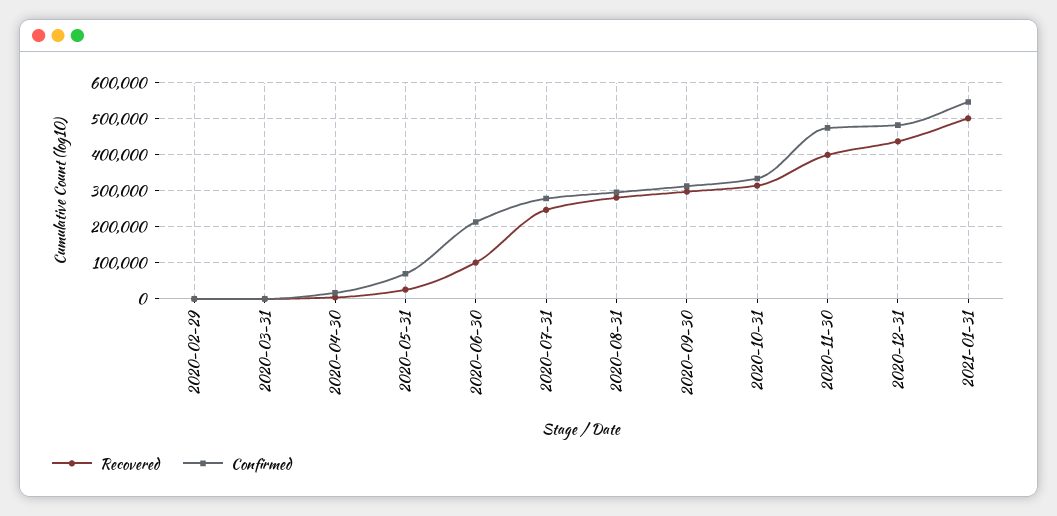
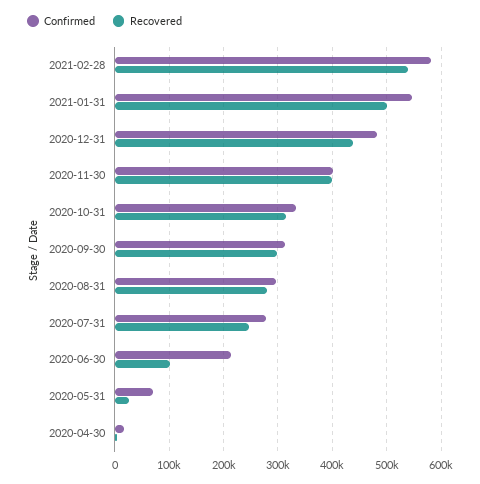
Recovered, 2020-02-29: 0 -> none
Confirmed, 2020-02-29: 0 -> none
Recovered, 2020-03-31: 0 -> none
Confirmed, 2020-03-31: 0 -> none
Confirmed, 2020-11-30: 480000 -> 400000
Confirmed, 2021-02-28: none -> 580000
Recovered, 2021-02-28: none -> 540000

